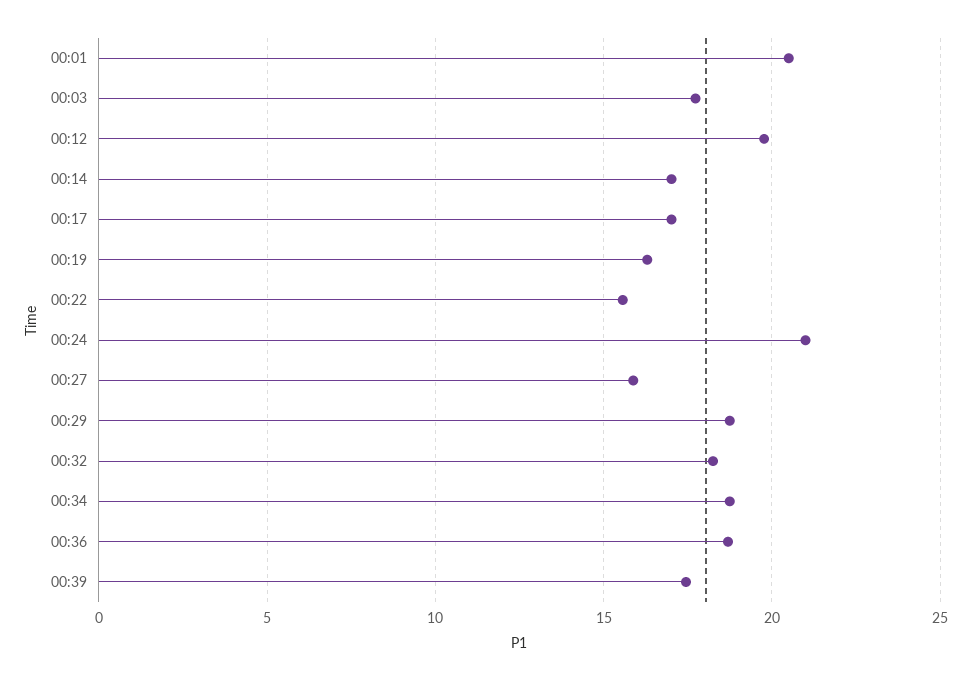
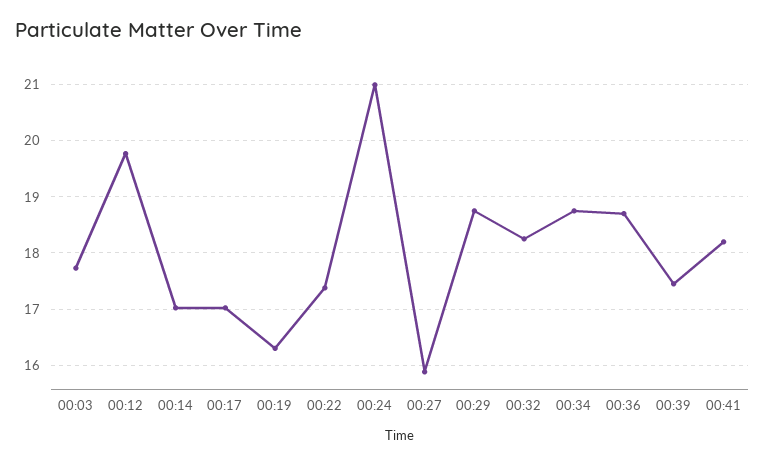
00:01: 20.5 -> none
00:22: 15.5 -> 17.4
00:41: none -> 18.2

